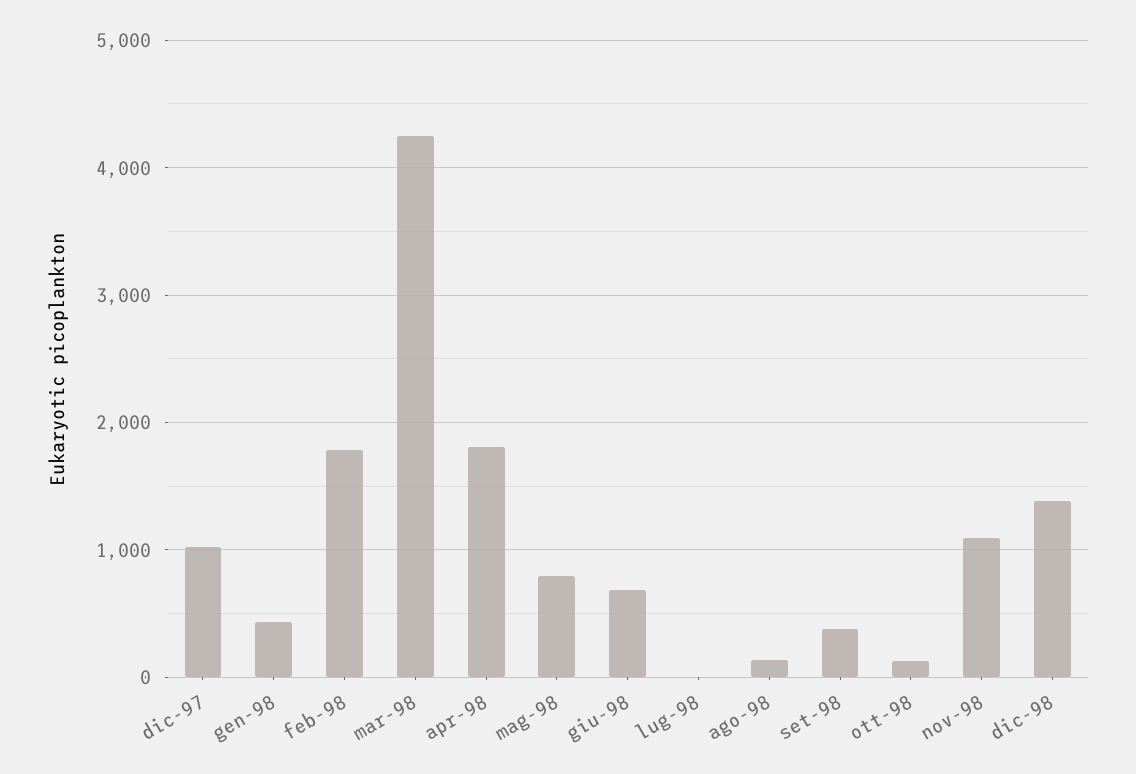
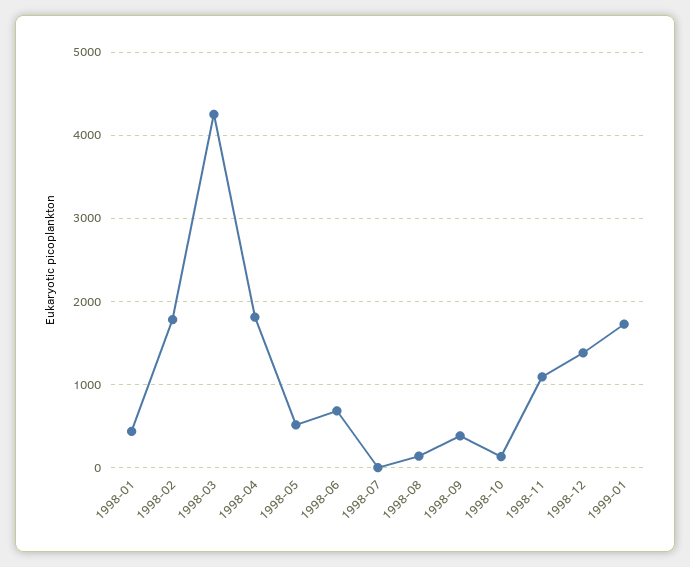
dic-97: 1000 -> none
mag-98: 800 -> 500
1999-01: none -> 1700

